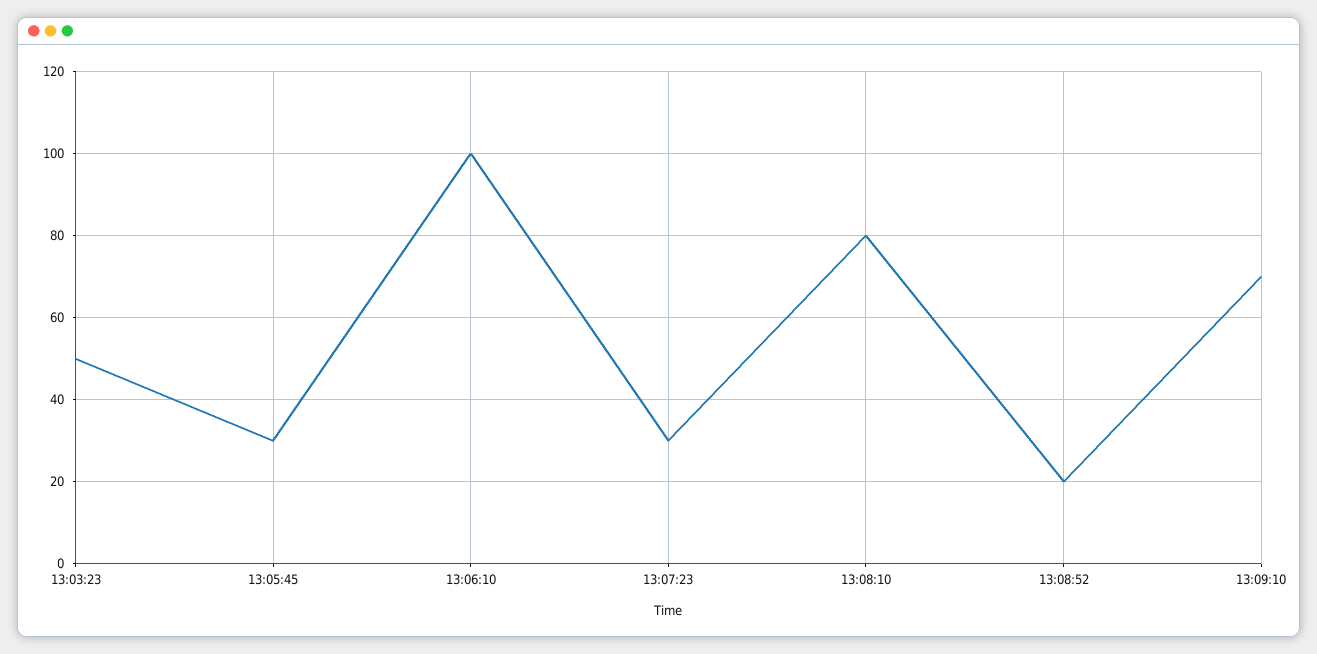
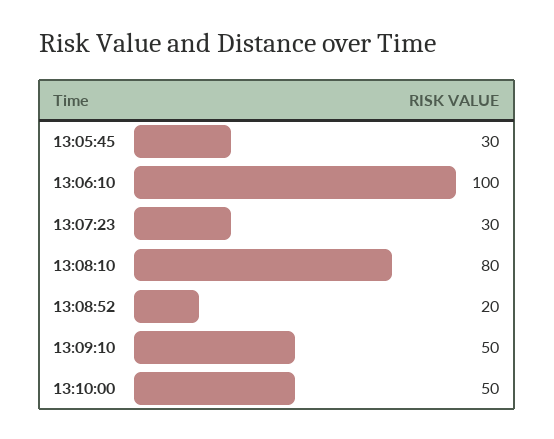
13:03:23: 50 -> none
13:09:10: 70 -> 50
13:10:00: none -> 50

